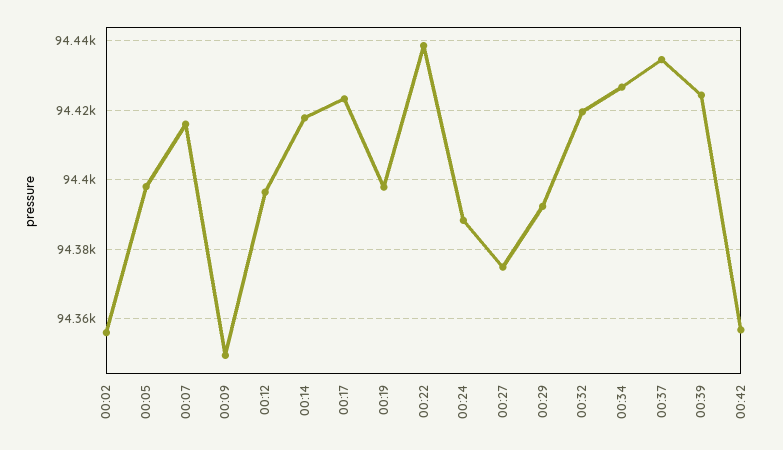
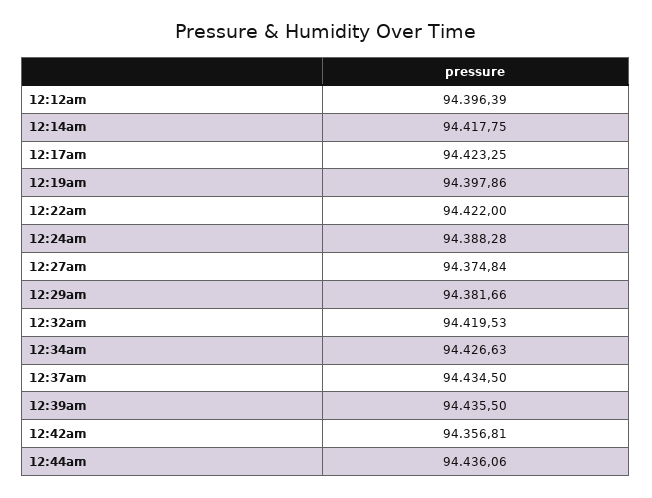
00:02: 94356 -> none
00:05: 94398 -> none
00:07: 94416 -> none
00:09: 94350 -> none
00:22: 94438 -> 94422
00:29: 94392 -> 94381.66
00:39: 94424 -> 94435.5
12:44am: none -> 94436.06

